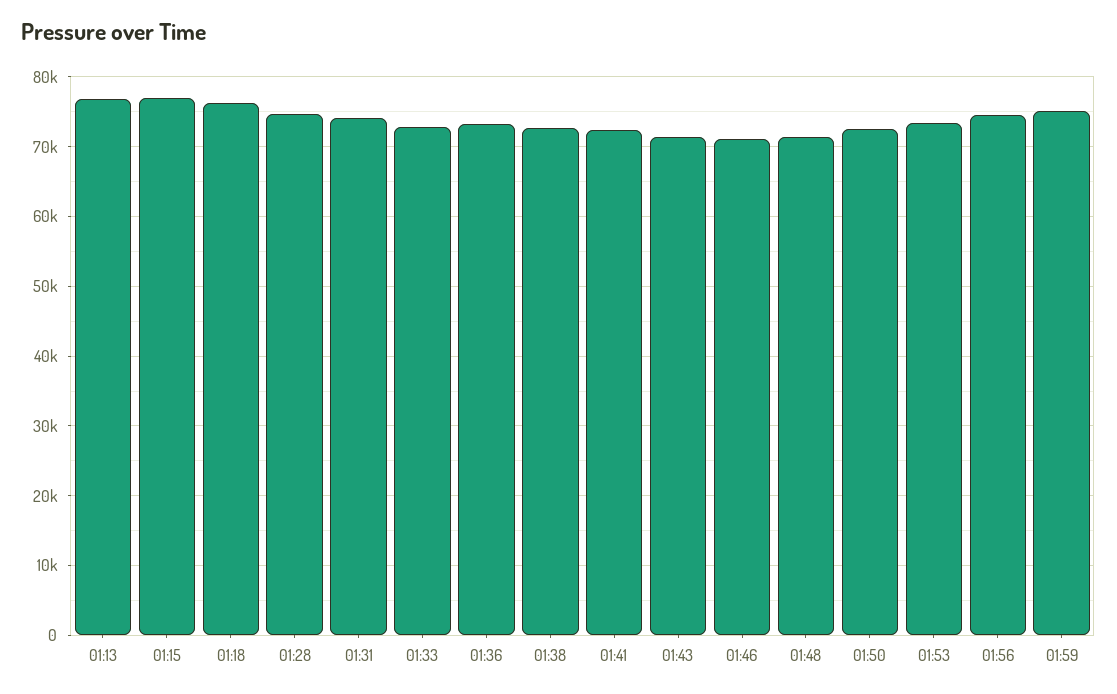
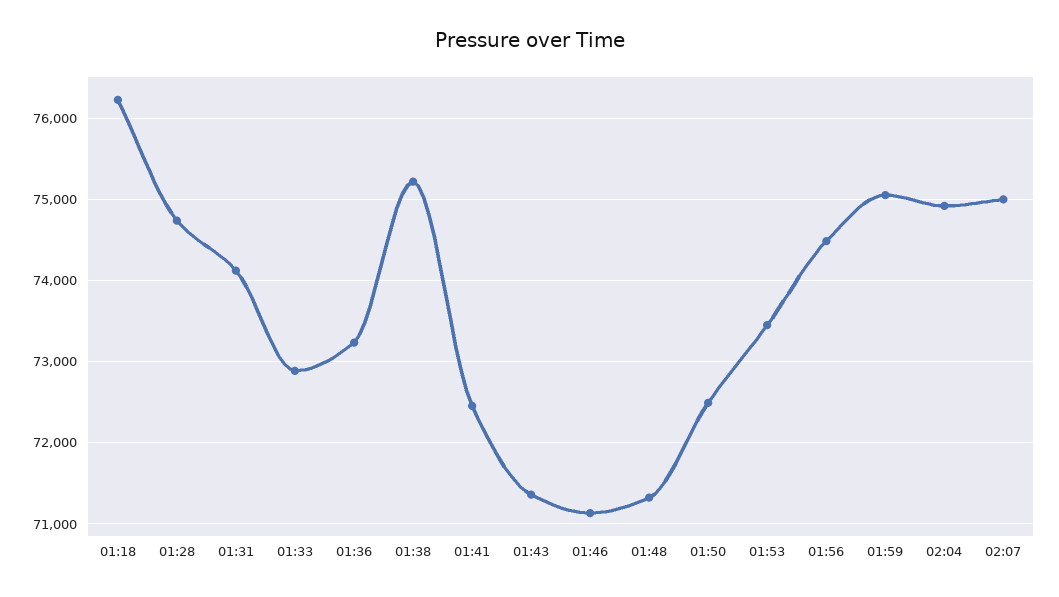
01:13: 77000 -> none
01:15: 77000 -> none
01:38: 73000 -> 75200
02:04: none -> 74900
02:07: none -> 75000

